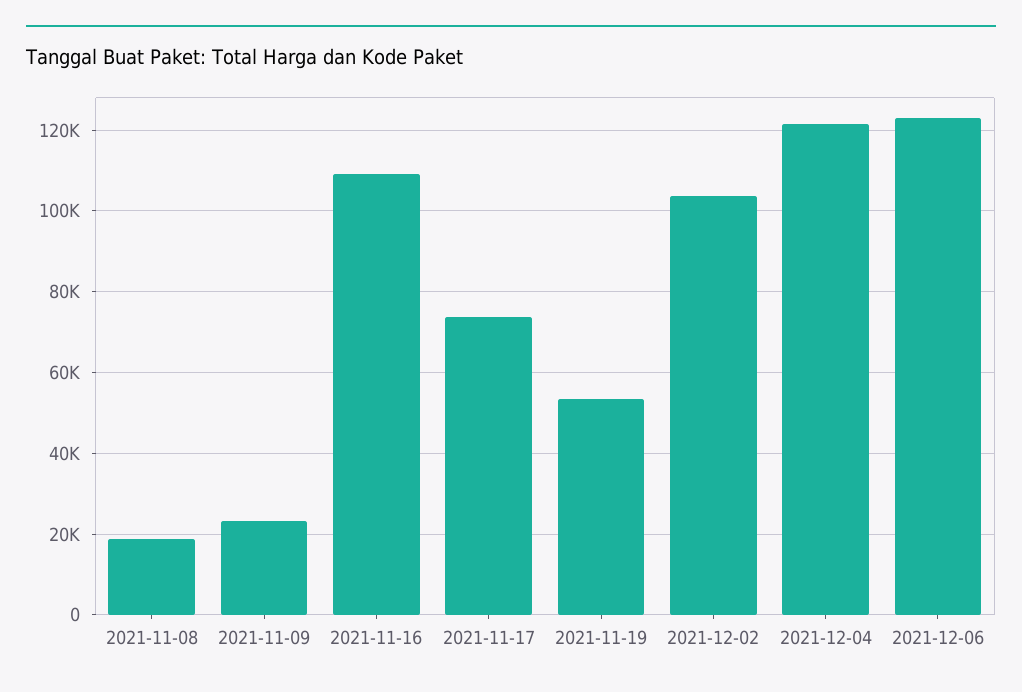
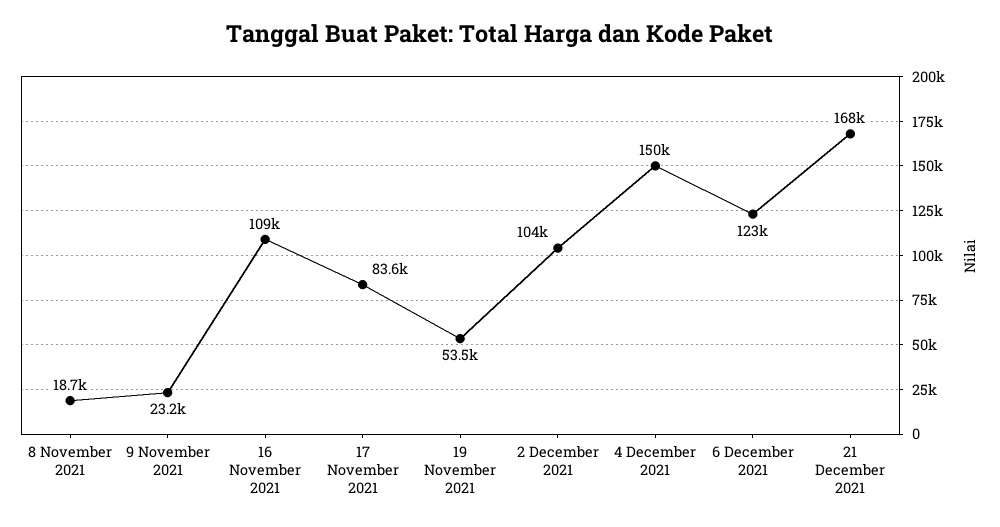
2021-11-17: 74000 -> 83600
2021-12-04: 122000 -> 150000
21 December 2021: none -> 168000

